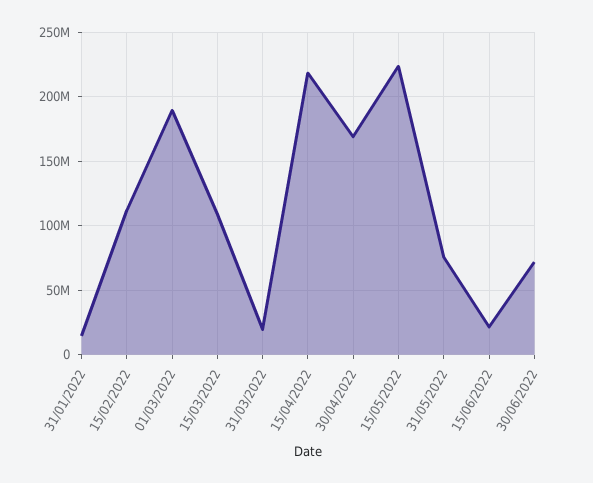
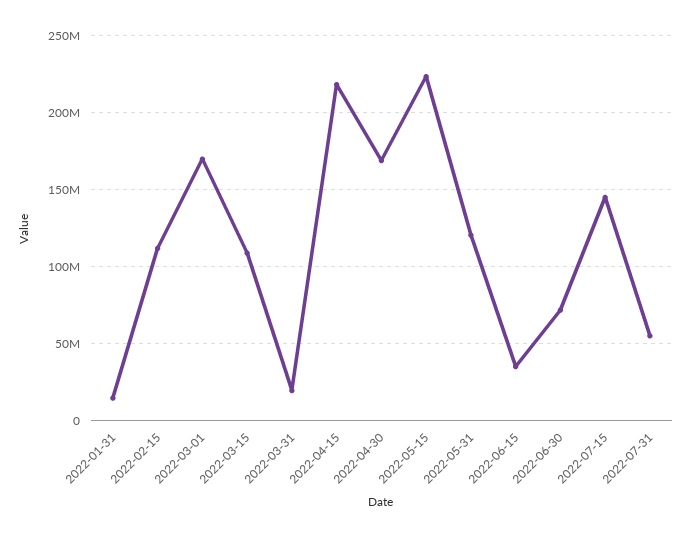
01/03/2022: 190000000 -> 170000000
31/05/2022: 75000000 -> 120000000
15/06/2022: 20000000 -> 35000000
2022-07-15: none -> 145000000
2022-07-31: none -> 55000000

